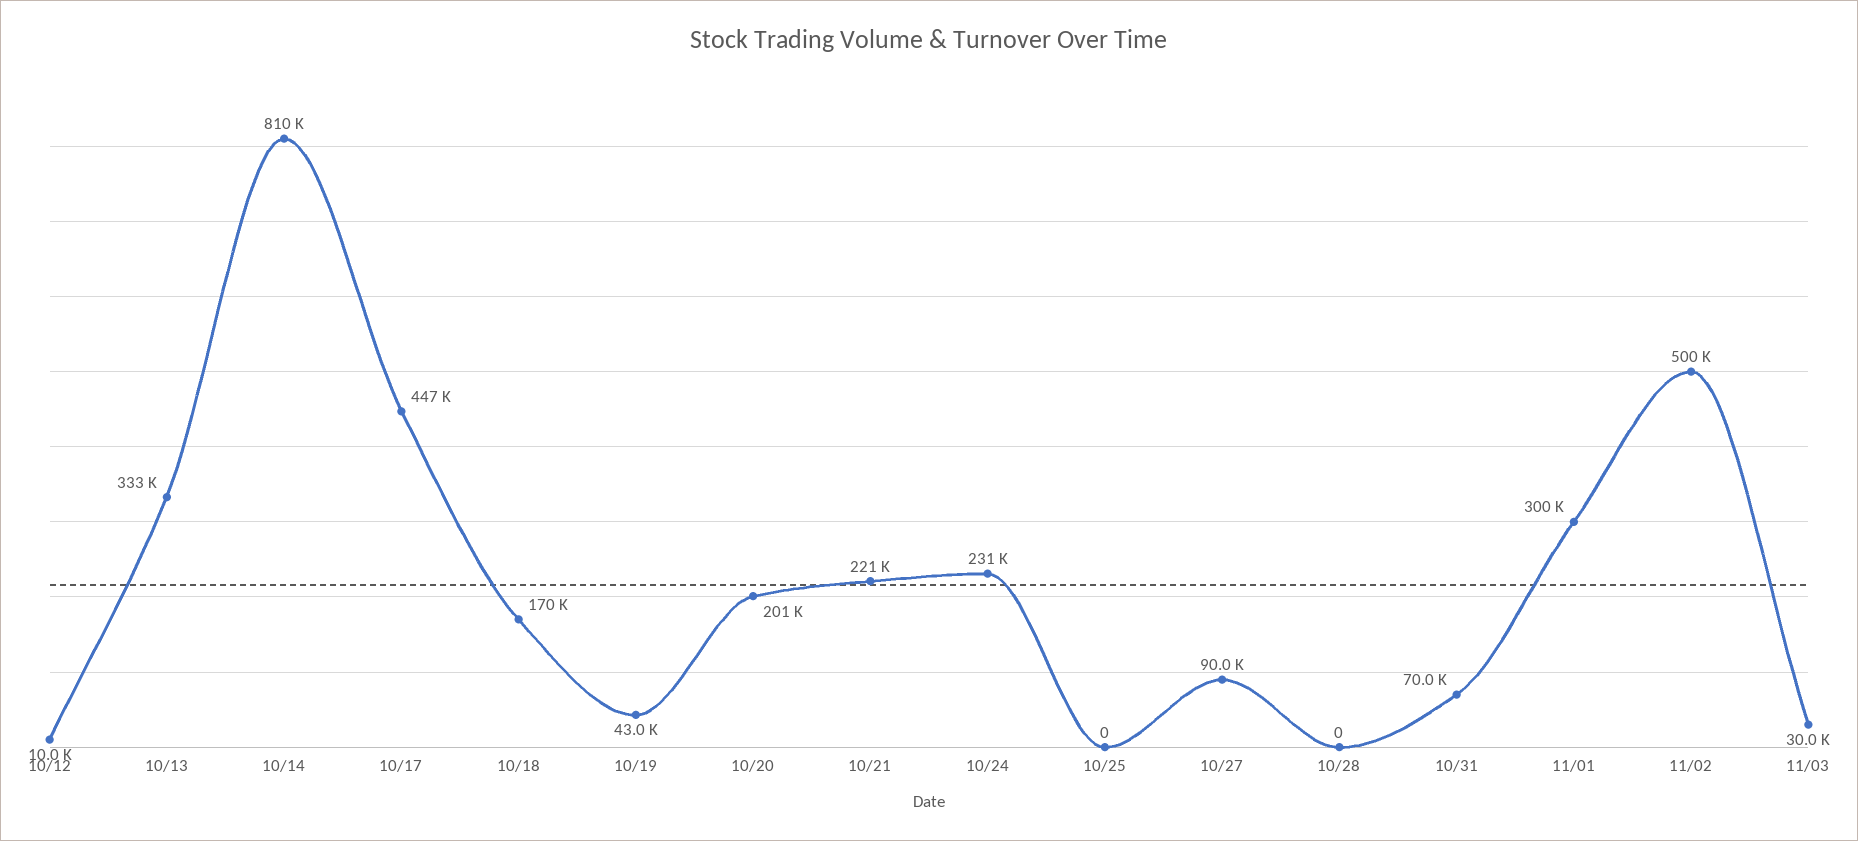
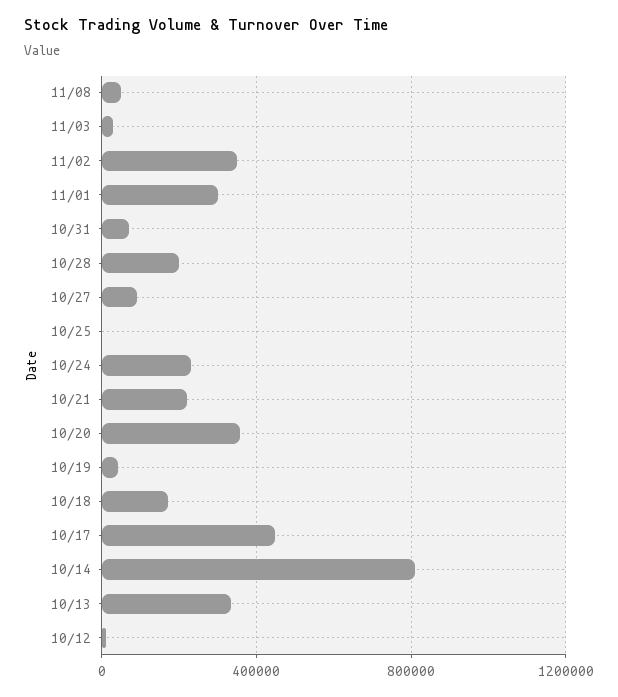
10/20: 201000 -> 350000
10/28: 0 -> 200000
11/02: 500000 -> 350000
11/08: none -> 50000

